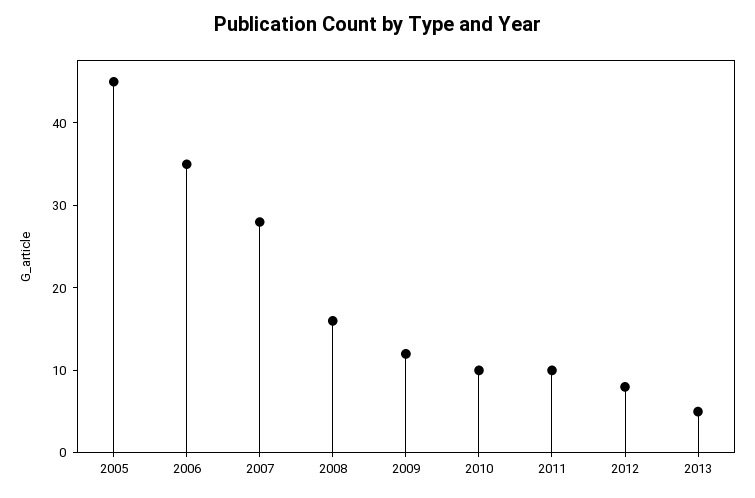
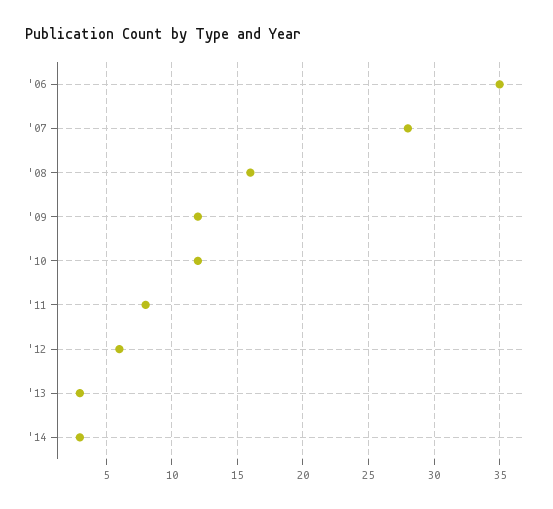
2005: 45 -> none
2010: 10 -> 12
2011: 10 -> 8
2012: 8 -> 6
2013: 5 -> 3
'14: none -> 3

